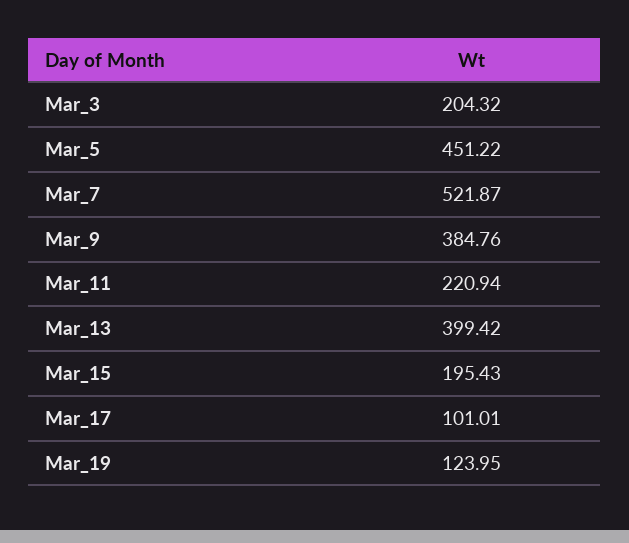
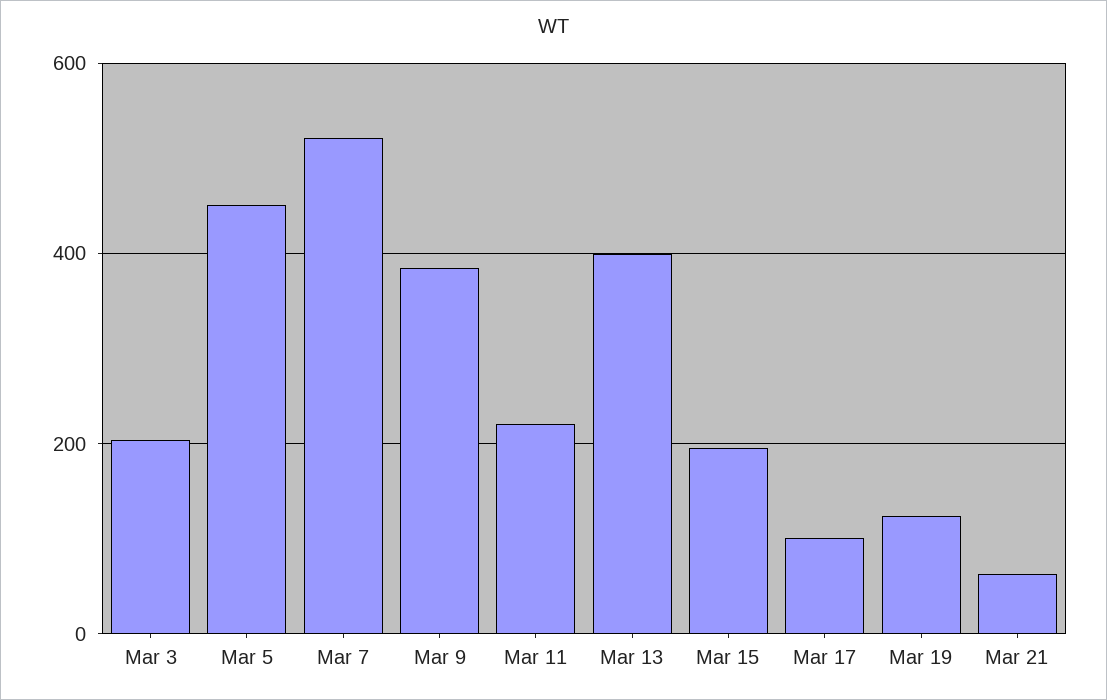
Mar 21: none -> 60

